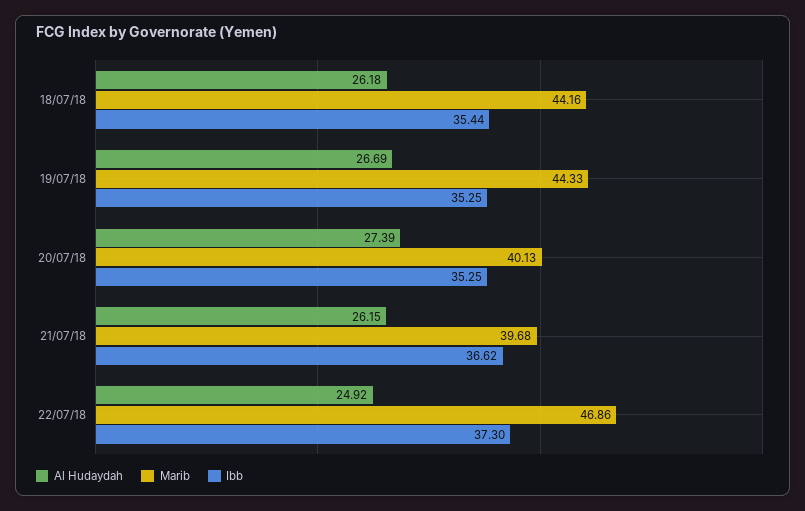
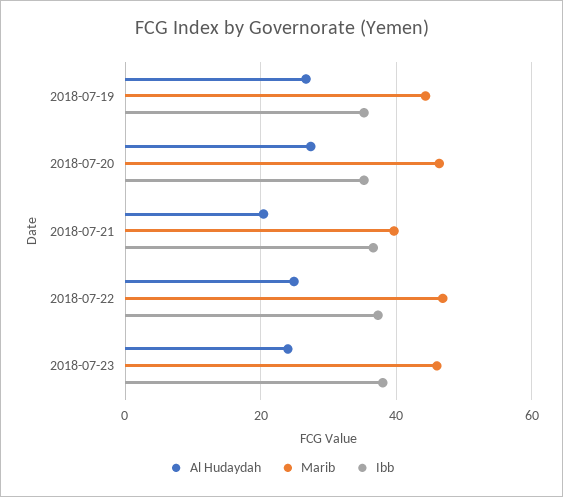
Al Hudaydah, 18/07/18: 26.18 -> none
Marib, 18/07/18: 44.16 -> none
Ibb, 18/07/18: 35.44 -> none
Marib, 20/07/18: 40.13 -> 46
Al Hudaydah, 21/07/18: 26.15 -> 20
Al Hudaydah, 2018-07-23: none -> 24
Marib, 2018-07-23: none -> 46
Ibb, 2018-07-23: none -> 38

